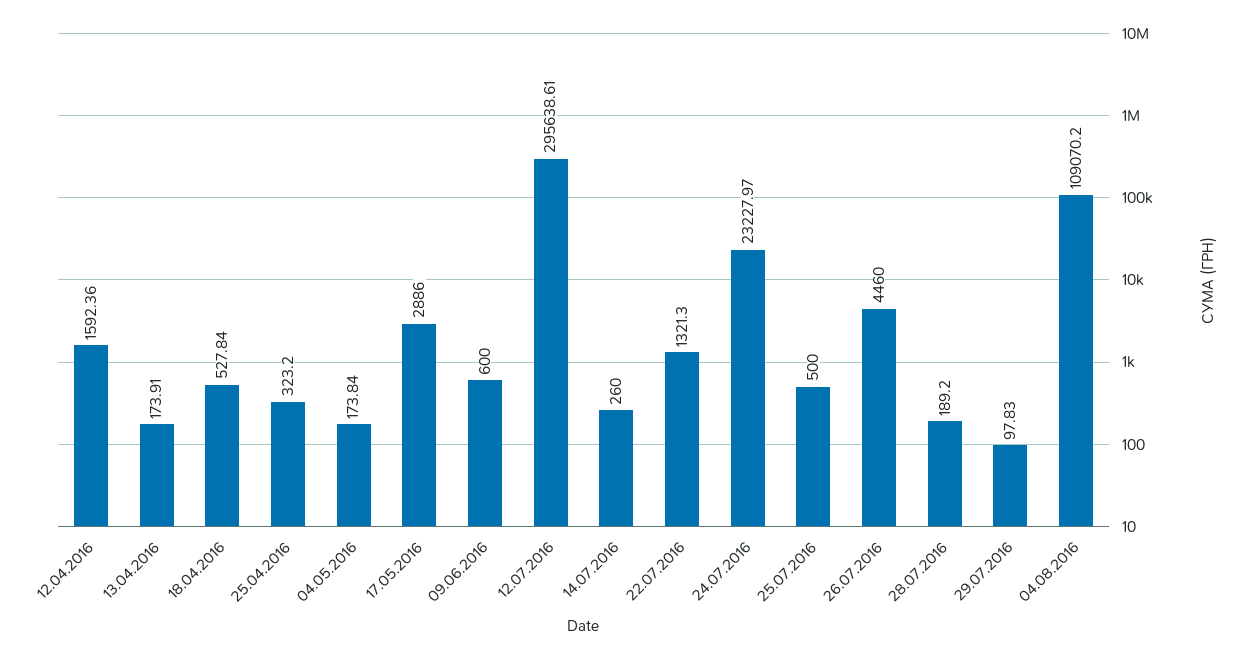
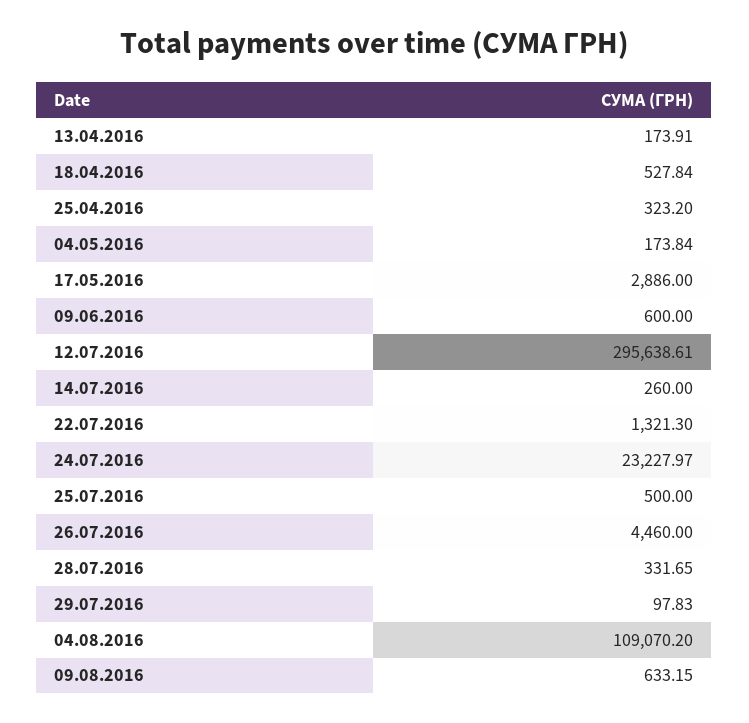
12.04.2016: 1592.36 -> none
28.07.2016: 189.2 -> 331.65
09.08.2016: none -> 633.15

